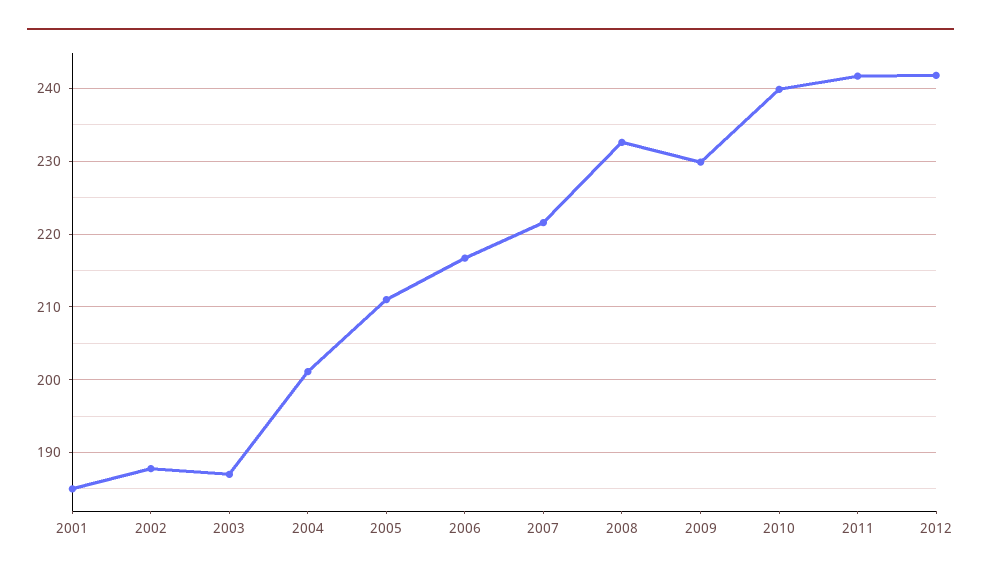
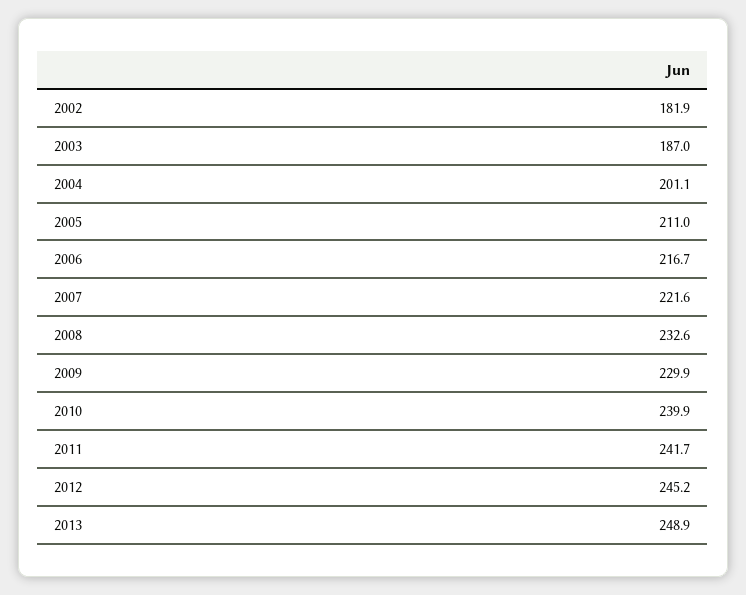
2001: 185 -> none
2002: 188 -> 181.9
2012: 242 -> 245.2
2013: none -> 248.9

